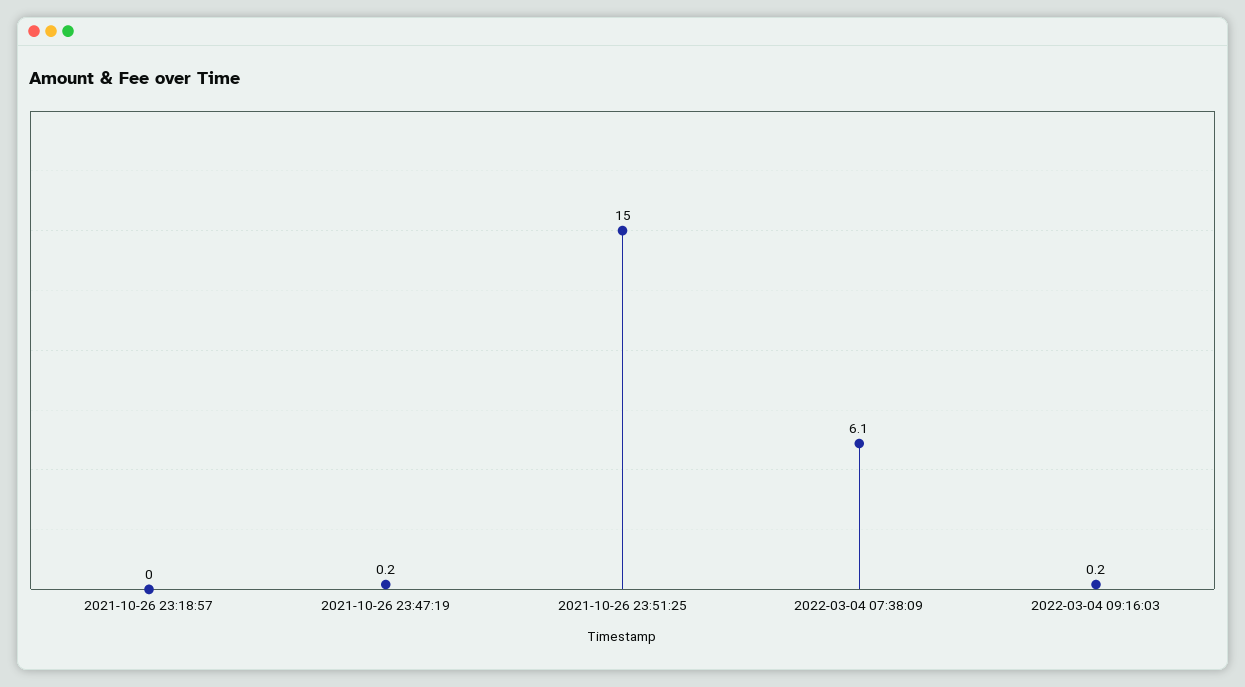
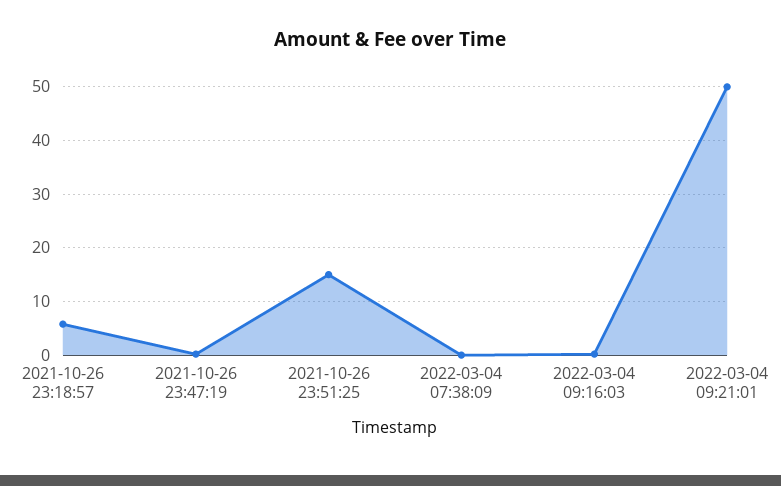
2021-10-26 23:18:57: 0 -> 6
2022-03-04 07:38:09: 6.1 -> 0
2022-03-04 09:21:01: none -> 50

